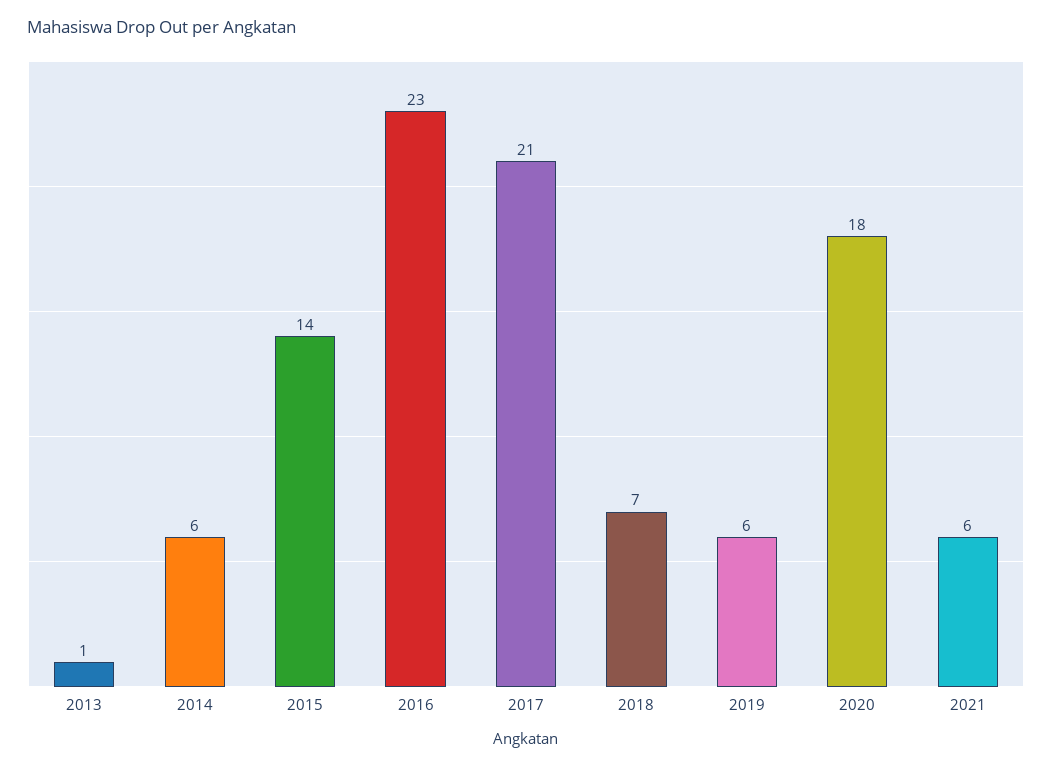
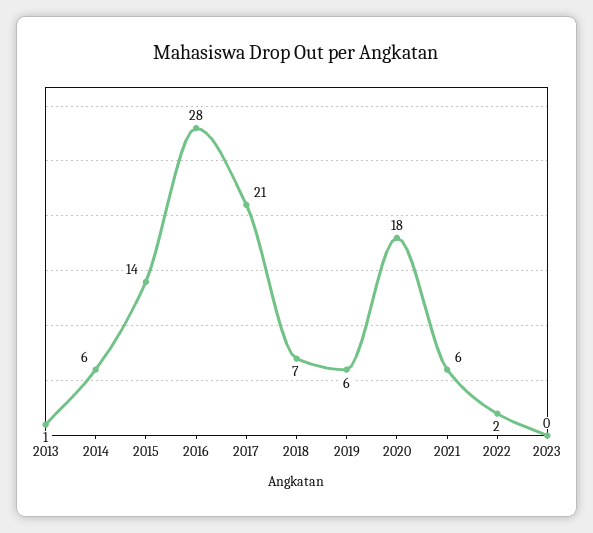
2016: 23 -> 28
2022: none -> 2
2023: none -> 0

